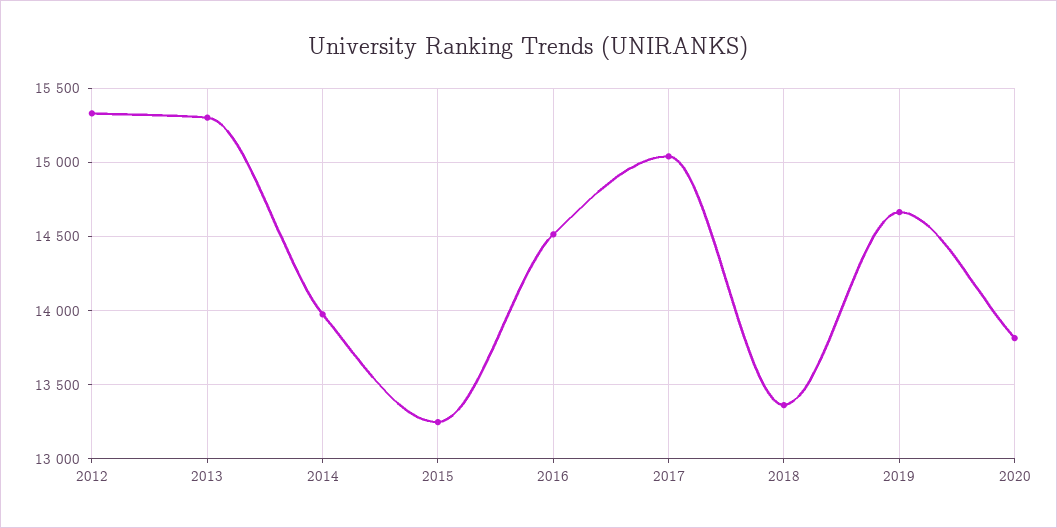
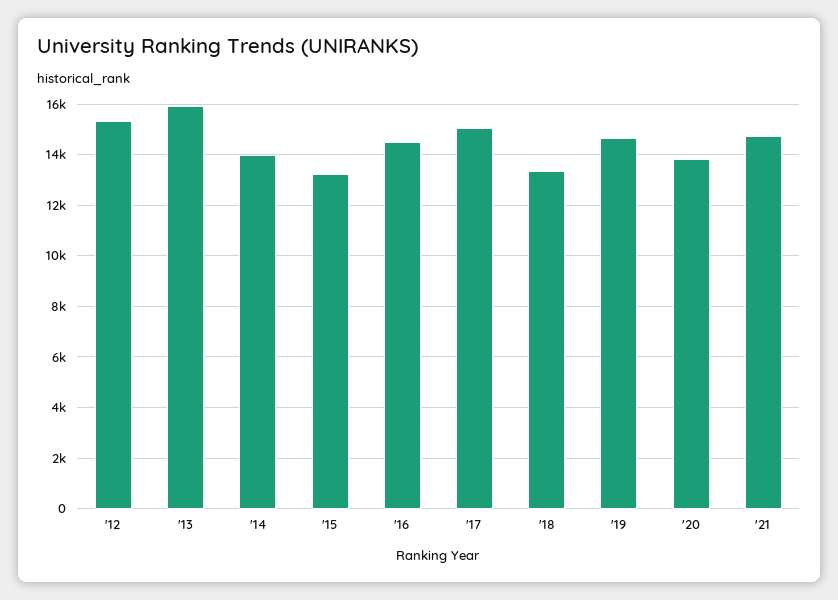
2013: 15300 -> 16000
'21: none -> 14750

